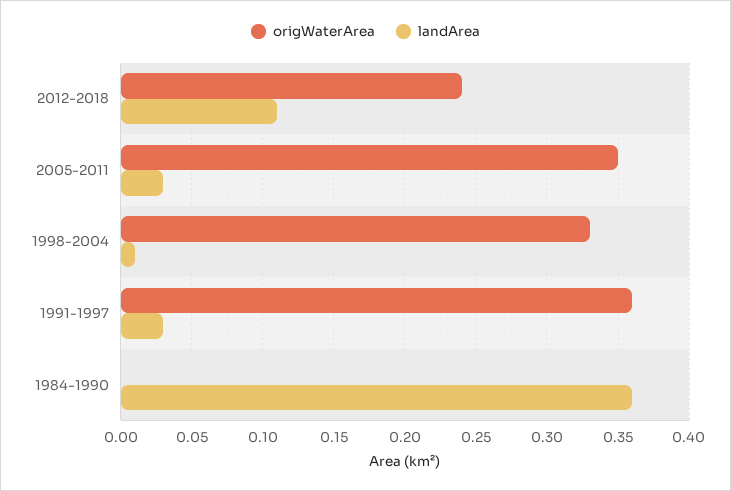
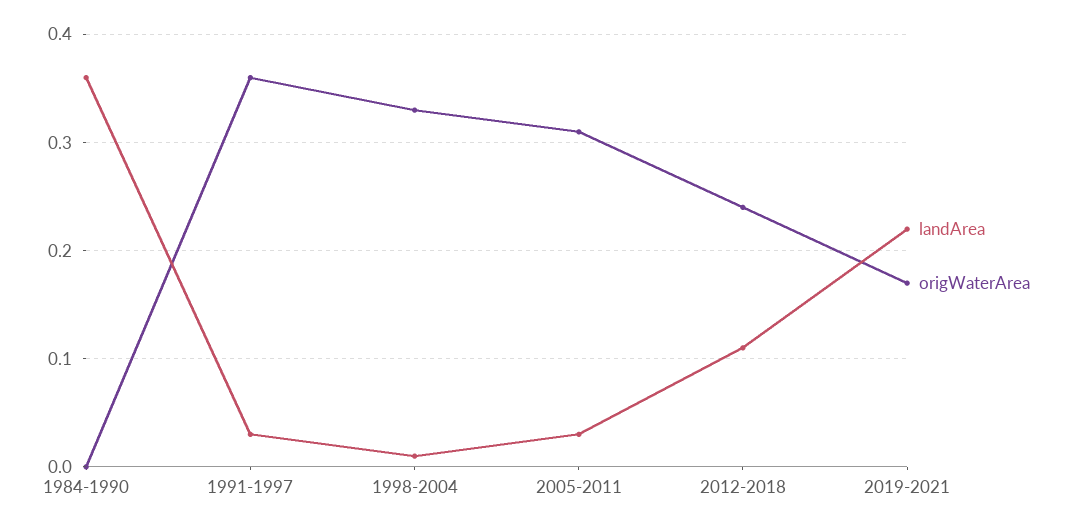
origWaterArea, 2005-2011: 0.35 -> 0.31
landArea, 2019-2021: none -> 0.22
origWaterArea, 2019-2021: none -> 0.17

